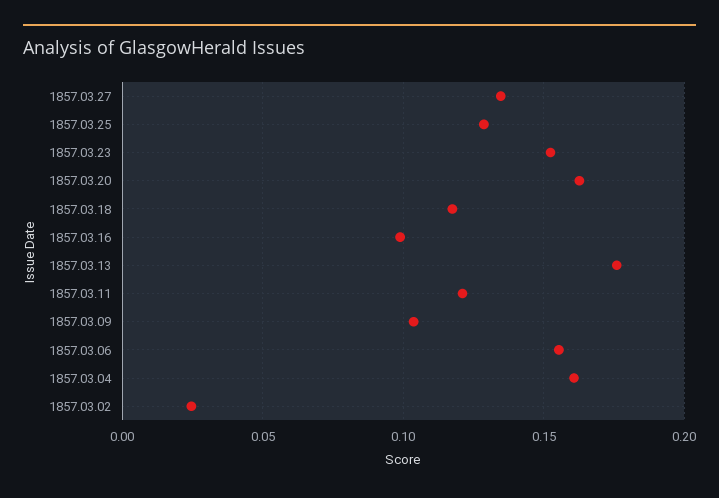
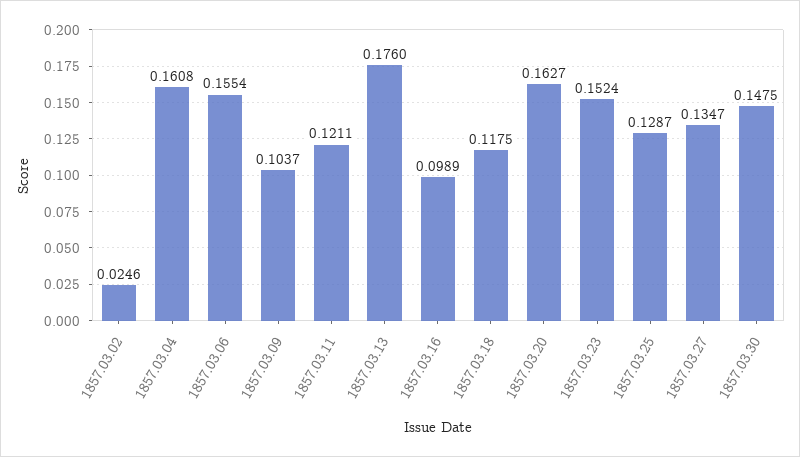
1857.03.30: none -> 0.1475

